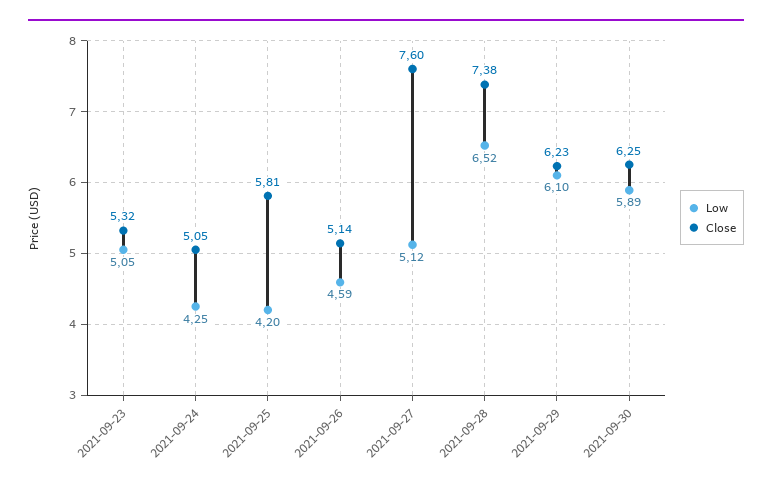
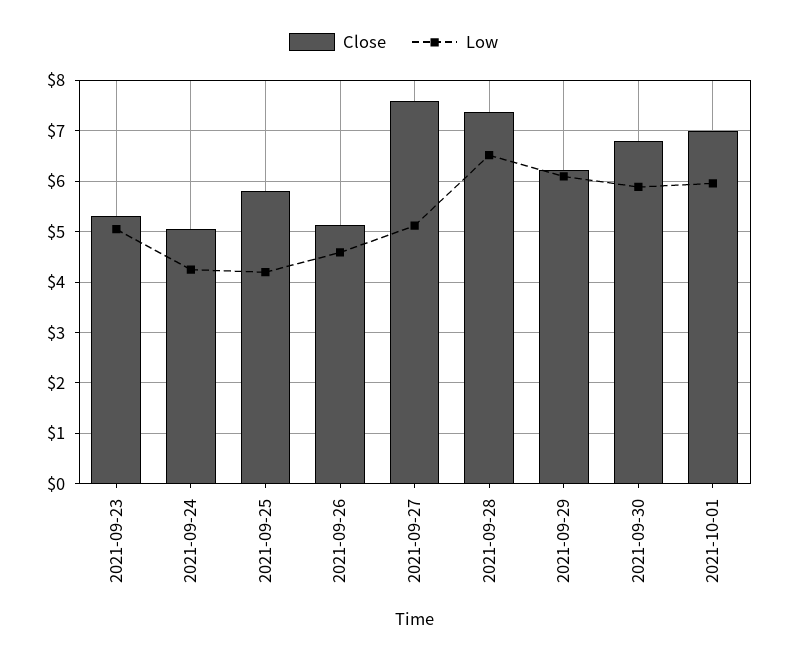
Close, 2021-09-30: 6.25 -> 6.8
Close, 2021-10-01: none -> 7
Low, 2021-10-01: none -> 6

